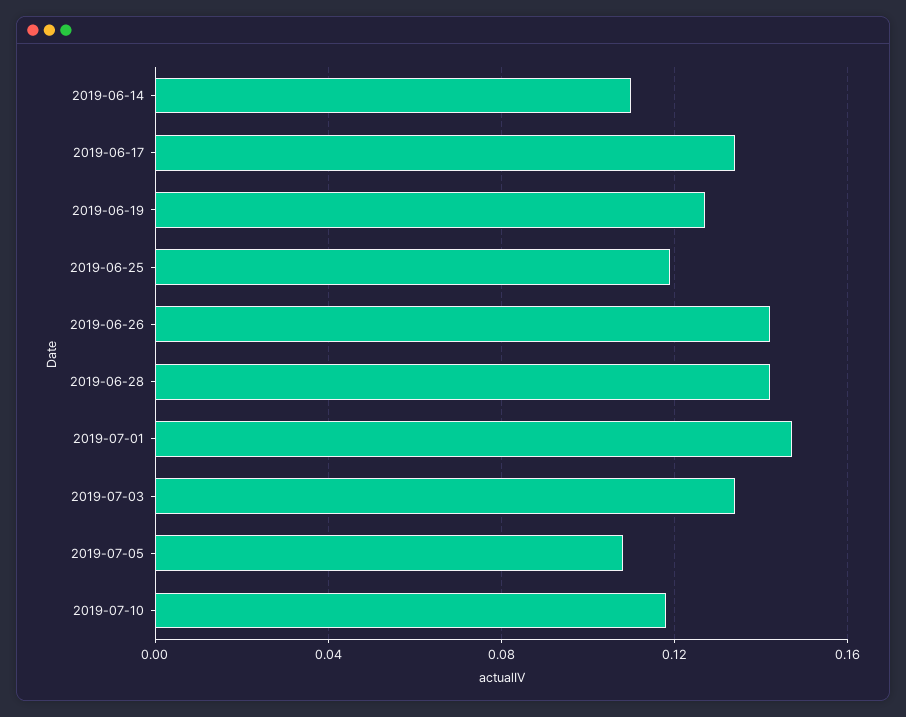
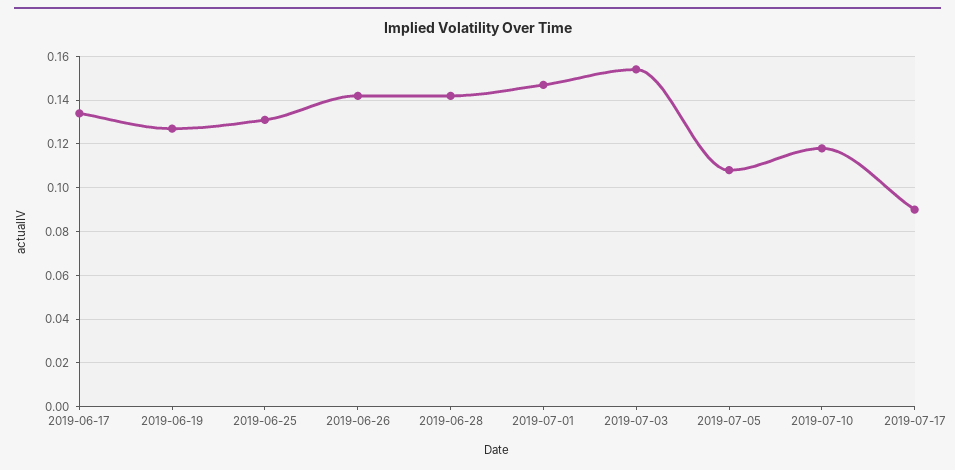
2019-06-14: 0.11 -> none
2019-06-25: 0.12 -> 0.13
2019-07-03: 0.135 -> 0.155
2019-07-17: none -> 0.09

